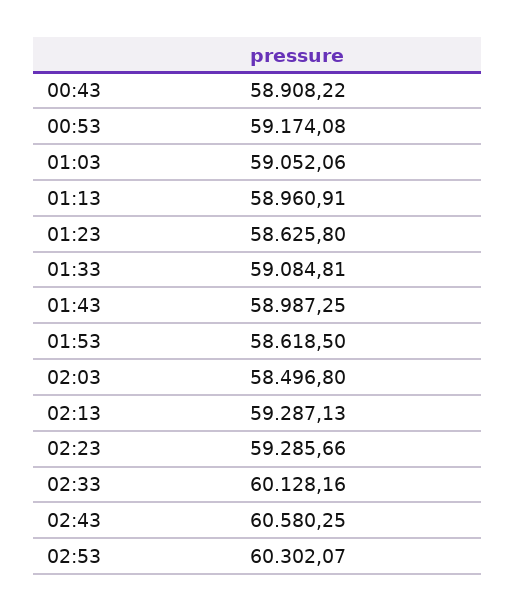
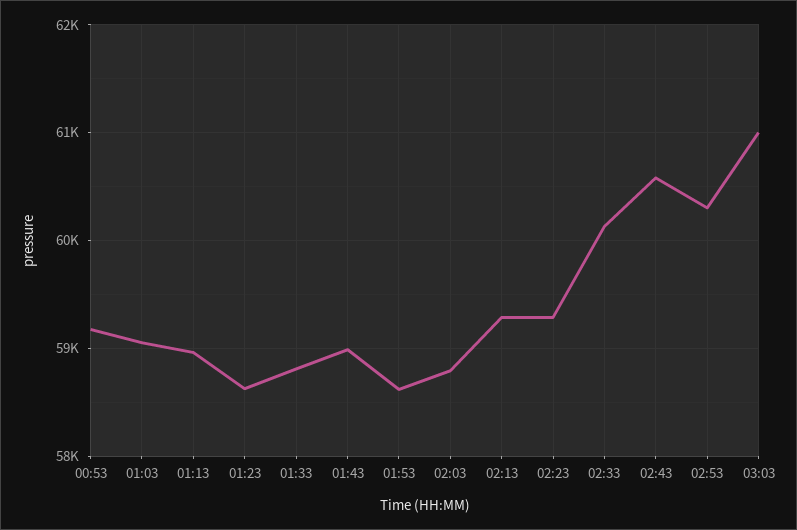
00:43: 58908.22 -> none
01:33: 59084.81 -> 58800
02:03: 58496.8 -> 58800
03:03: none -> 61000

